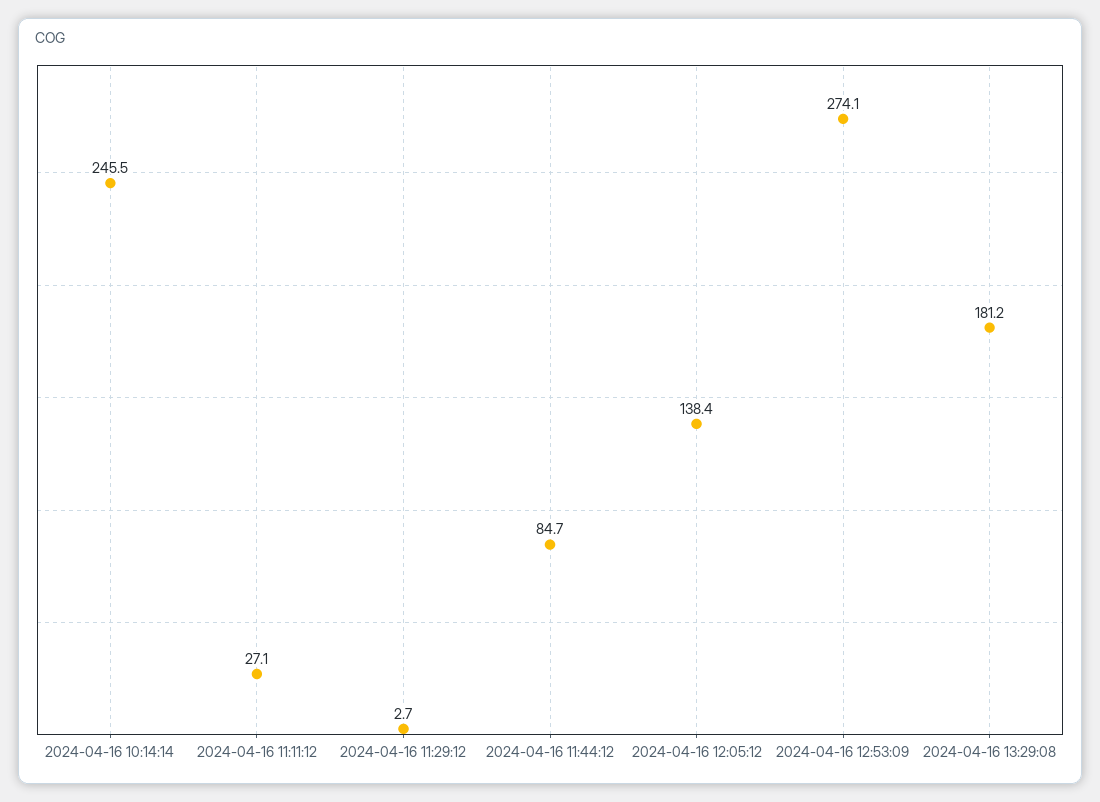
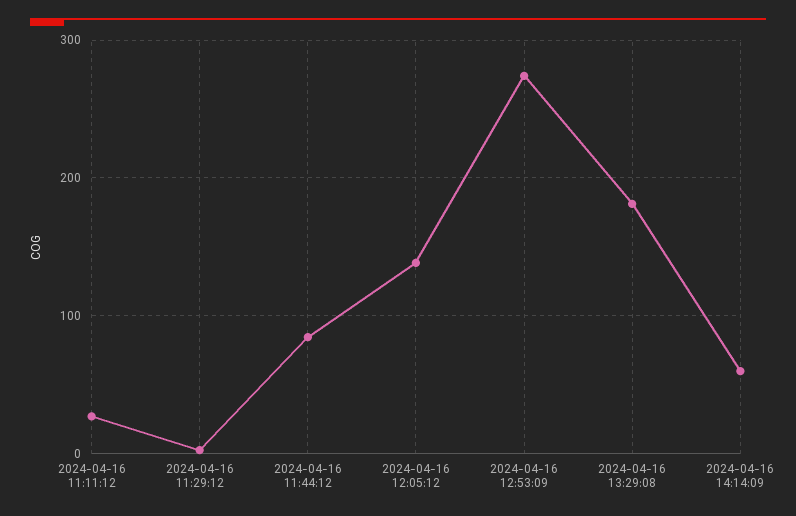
2024-04-16 10:14:14: 245.5 -> none
2024-04-16 14:14:09: none -> 60

